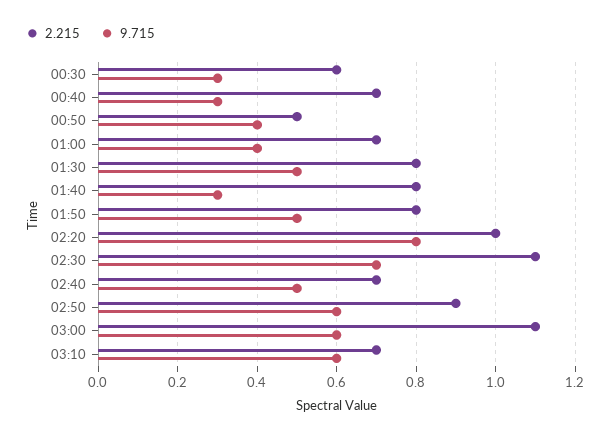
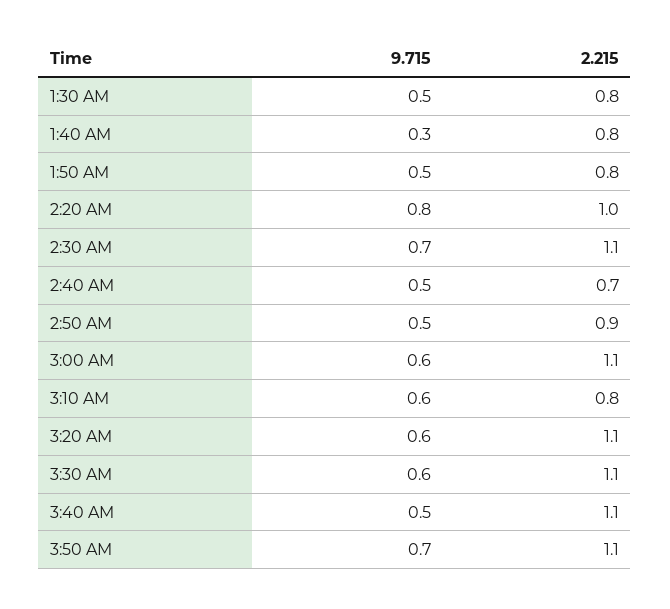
2.215, 00:30: 0.6 -> none
9.715, 00:30: 0.3 -> none
2.215, 00:40: 0.7 -> none
9.715, 00:40: 0.3 -> none
2.215, 00:50: 0.5 -> none
9.715, 00:50: 0.4 -> none
2.215, 01:00: 0.7 -> none
9.715, 01:00: 0.4 -> none
9.715, 02:50: 0.6 -> 0.5
2.215, 03:10: 0.7 -> 0.8
9.715, 3:20 AM: none -> 0.6
2.215, 3:20 AM: none -> 1.1
9.715, 3:30 AM: none -> 0.6
2.215, 3:30 AM: none -> 1.1
9.715, 3:40 AM: none -> 0.5
2.215, 3:40 AM: none -> 1.1
9.715, 3:50 AM: none -> 0.7
2.215, 3:50 AM: none -> 1.1

